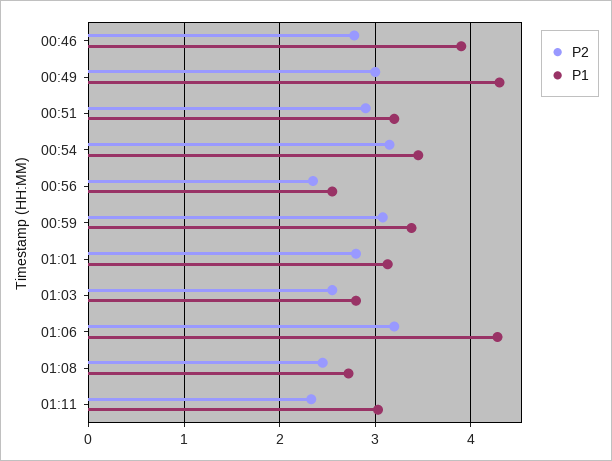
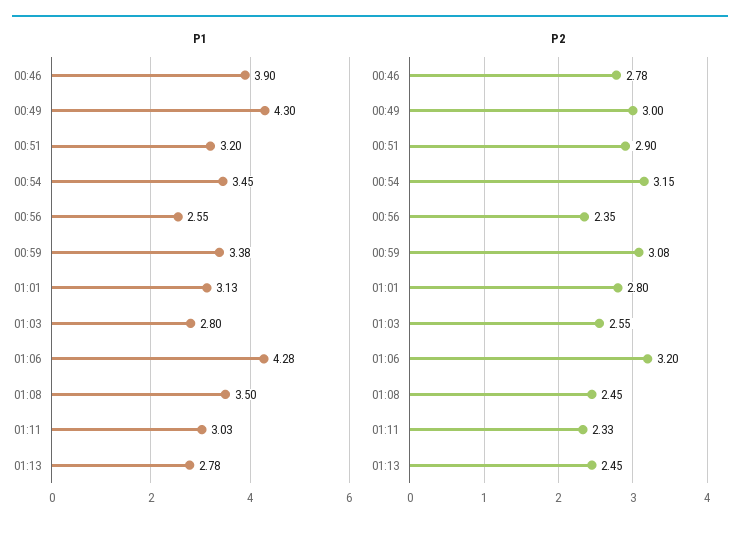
P1, 01:08: 2.7 -> 3.5
P1, 01:13: none -> 2.78
P2, 01:13: none -> 2.45

